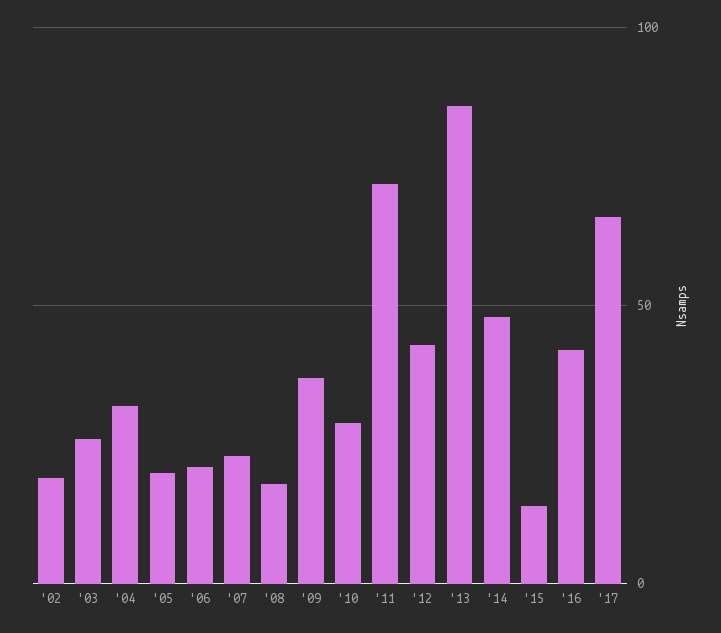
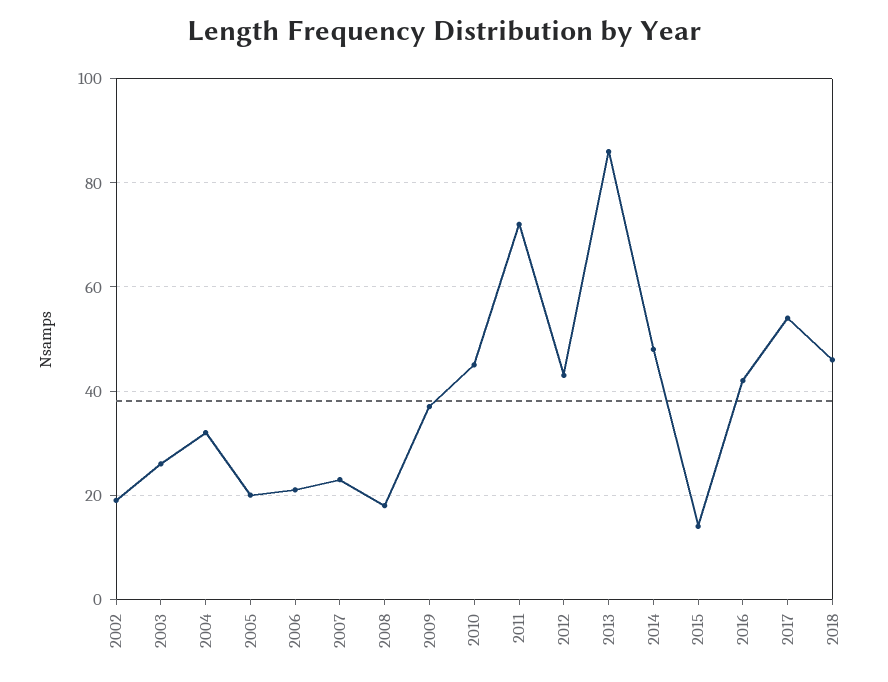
'10: 30 -> 45
'17: 65 -> 55
2018: none -> 45

